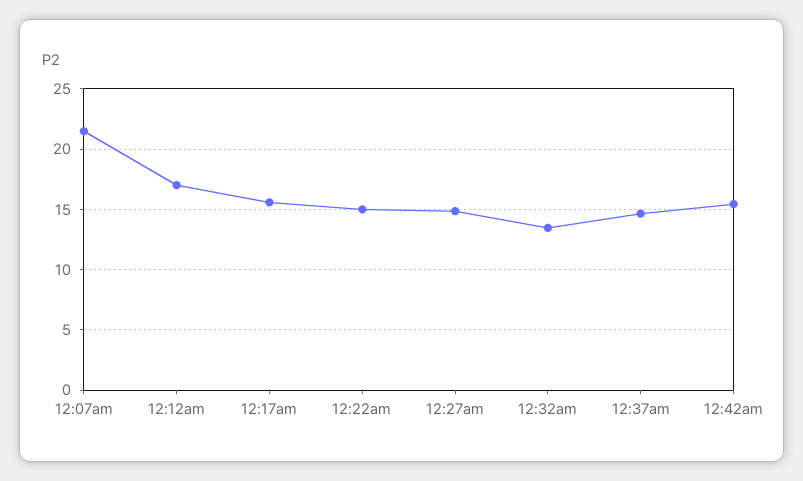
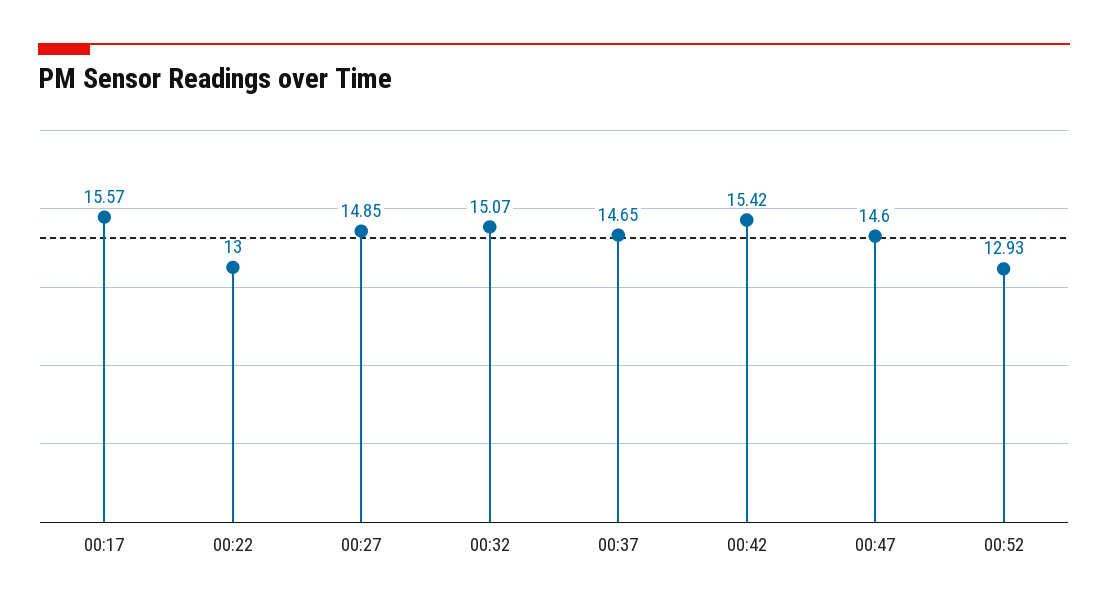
12:07am: 21.5 -> none
12:12am: 17 -> none
12:22am: 15 -> 13
12:32am: 13.5 -> 15.07
00:47: none -> 14.6
00:52: none -> 12.93

